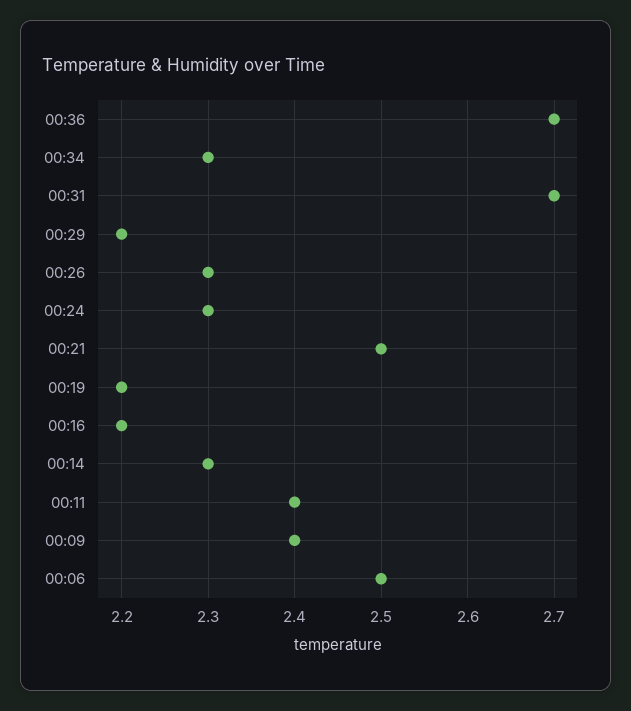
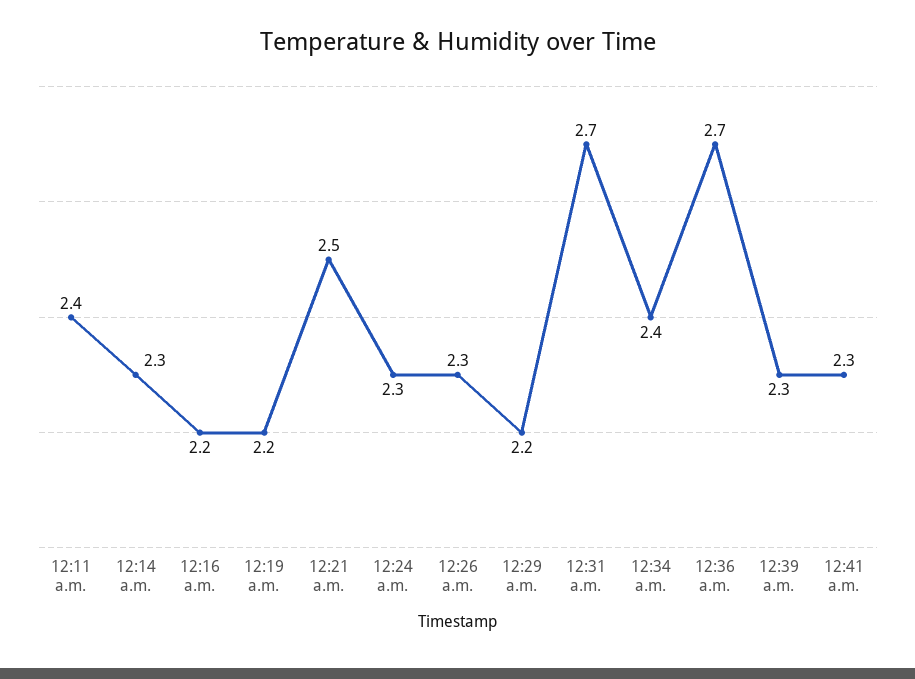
00:34: 2.3 -> 2.4
00:09: 2.4 -> none
00:06: 2.5 -> none
12:39 a.m.: none -> 2.3
12:41 a.m.: none -> 2.3

